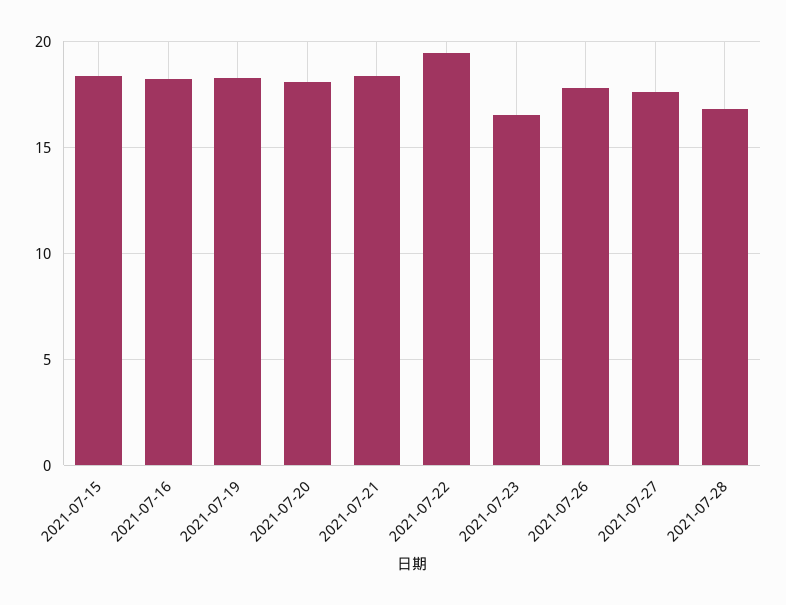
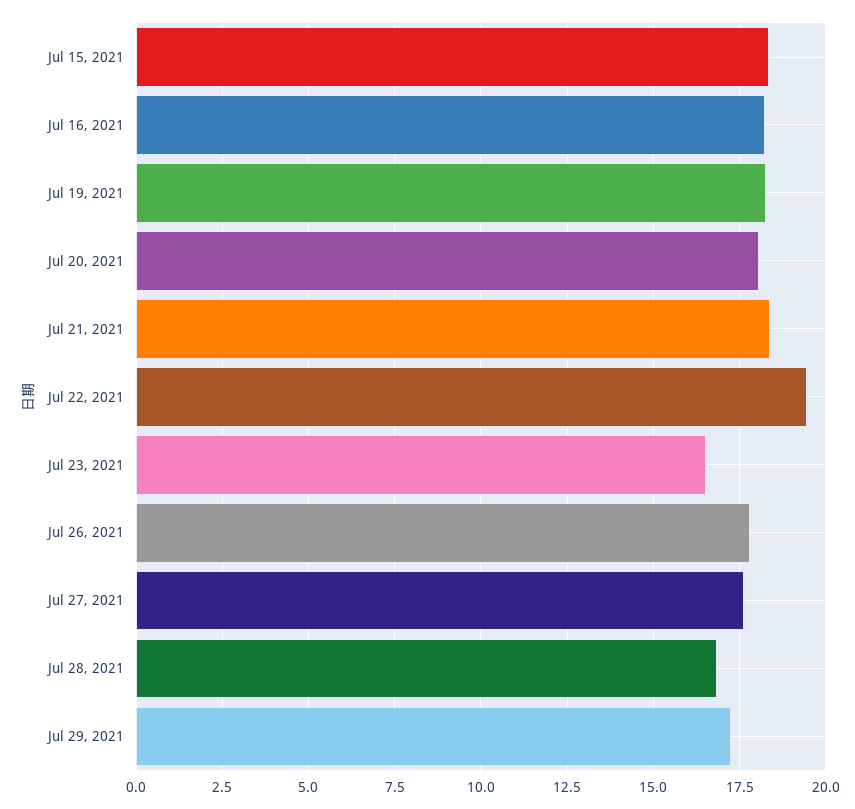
Jul 29, 2021: none -> 17.25

